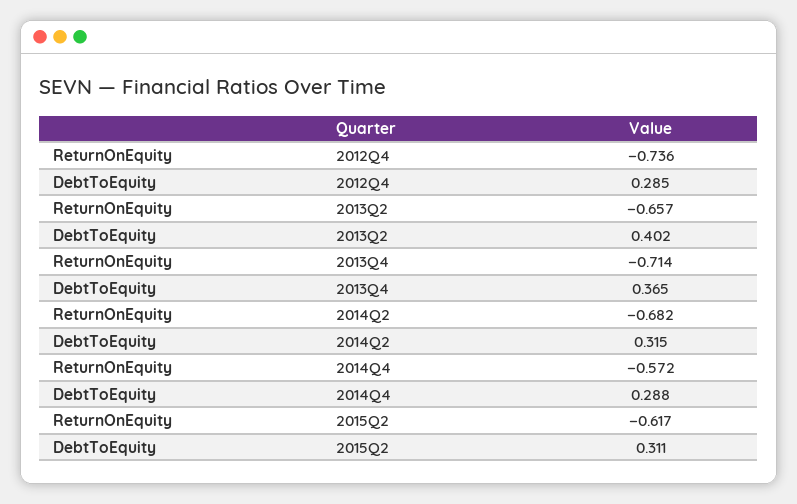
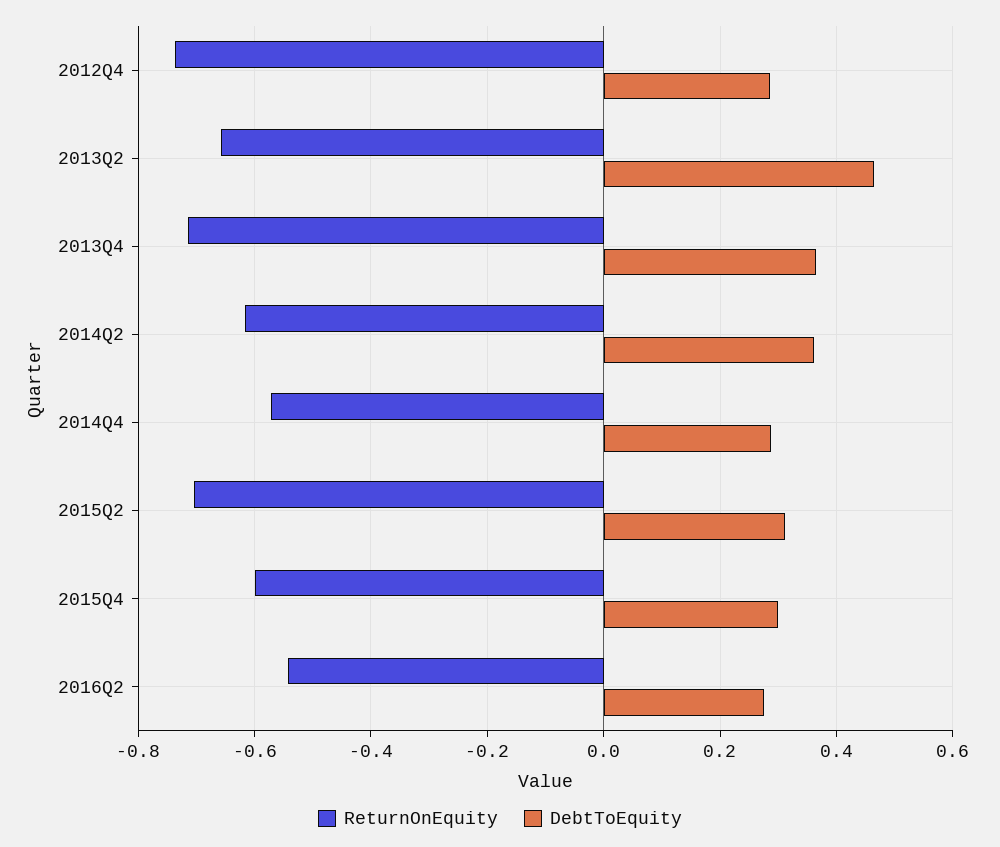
DebtToEquity, 2013Q2: 0.402 -> 0.46
ReturnOnEquity, 2014Q2: -0.682 -> -0.62
DebtToEquity, 2014Q2: 0.315 -> 0.36
ReturnOnEquity, 2015Q2: -0.617 -> -0.7
ReturnOnEquity, 2015Q4: none -> -0.6
DebtToEquity, 2015Q4: none -> 0.3
ReturnOnEquity, 2016Q2: none -> -0.54
DebtToEquity, 2016Q2: none -> 0.28

